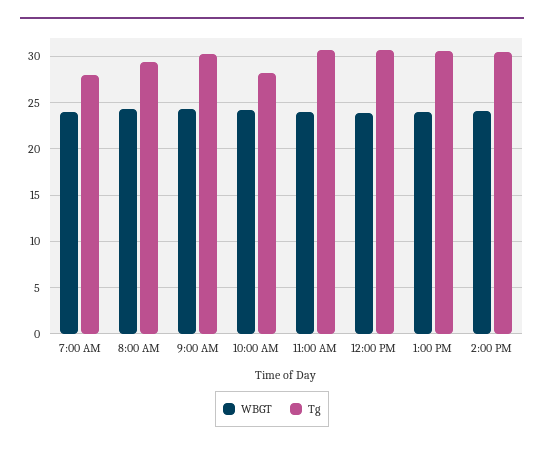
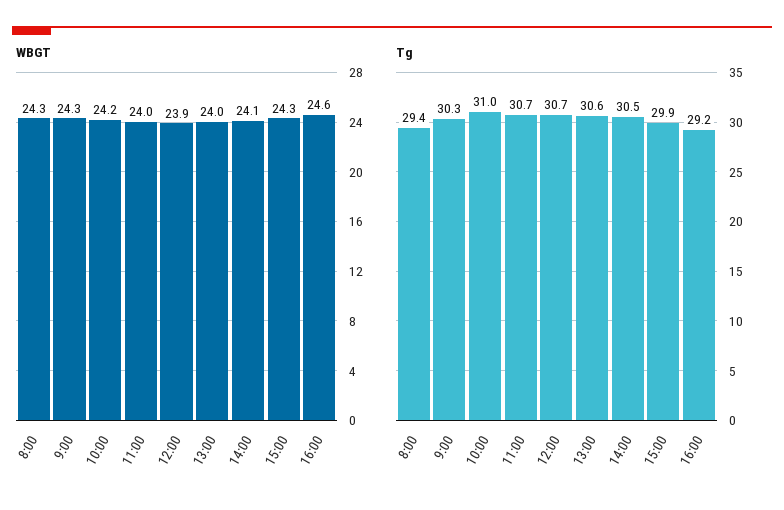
WBGT, 7:00 AM: 24 -> none
Tg, 7:00 AM: 28 -> none
Tg, 10:00 AM: 28 -> 31
WBGT, 15:00: none -> 24.3
WBGT, 16:00: none -> 24.6
Tg, 15:00: none -> 29.9
Tg, 16:00: none -> 29.2

